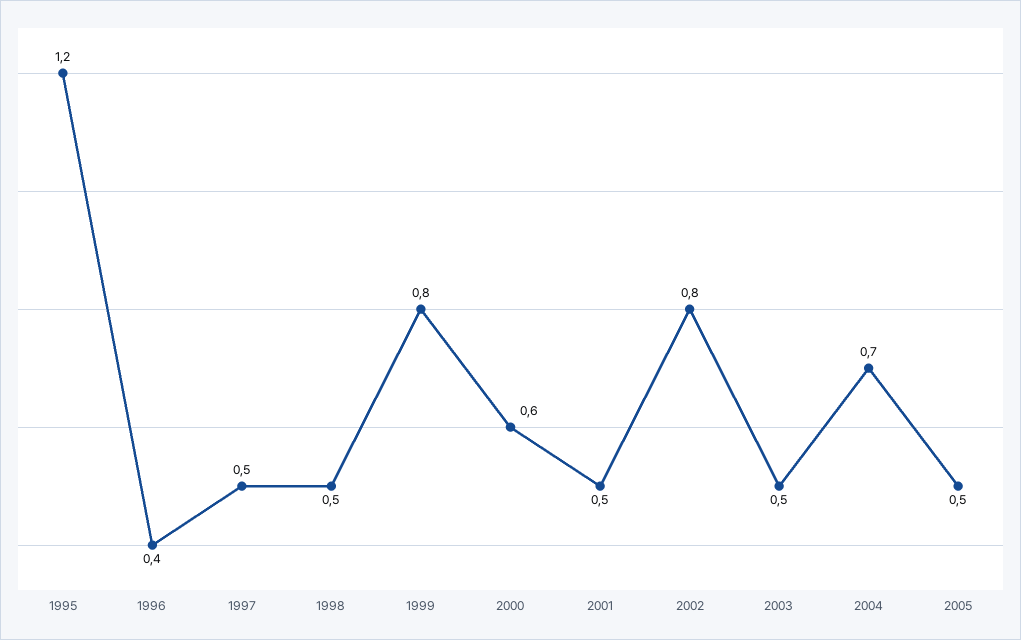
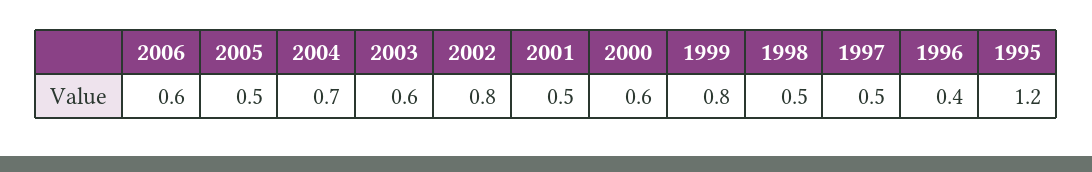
2003: 0.5 -> 0.6
2006: none -> 0.6

